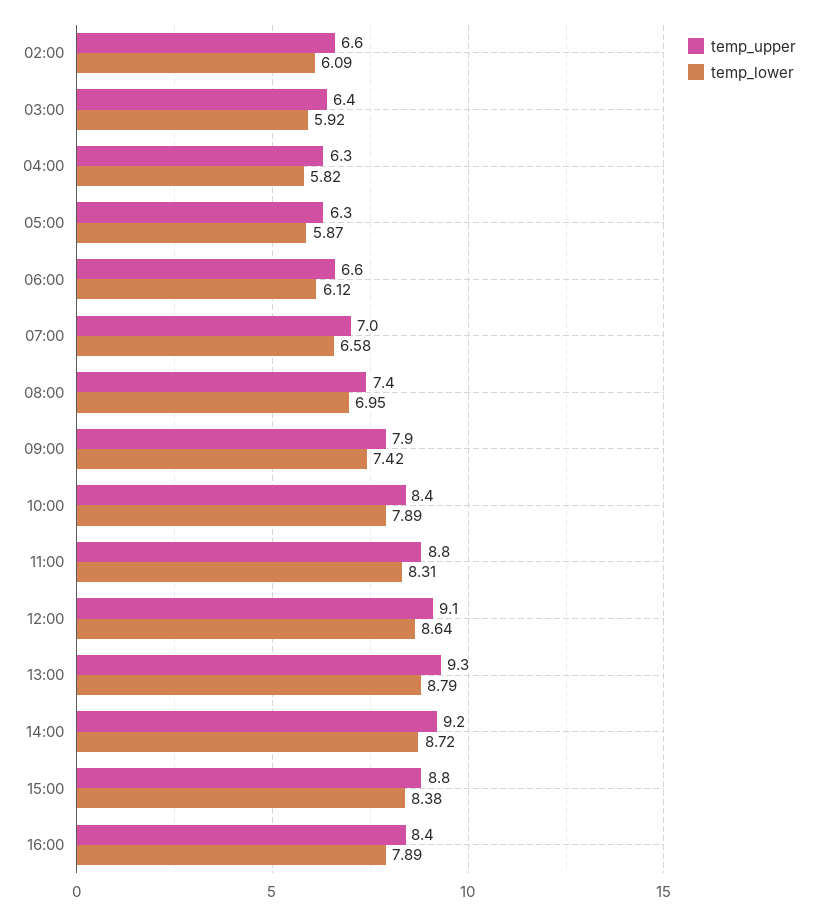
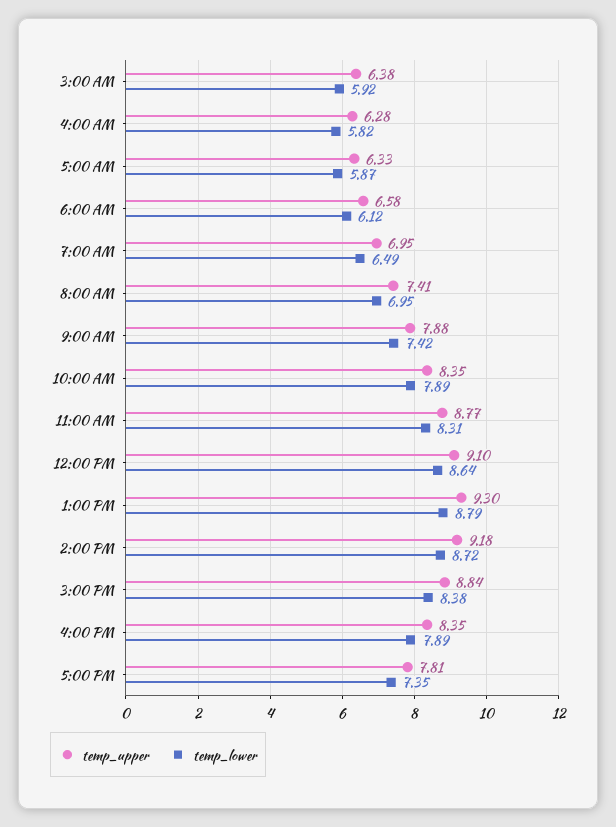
temp_upper, 02:00: 6.6 -> none
temp_lower, 02:00: 6.09 -> none
temp_lower, 07:00: 6.58 -> 6.49
temp_upper, 5:00 PM: none -> 7.81
temp_lower, 5:00 PM: none -> 7.35

